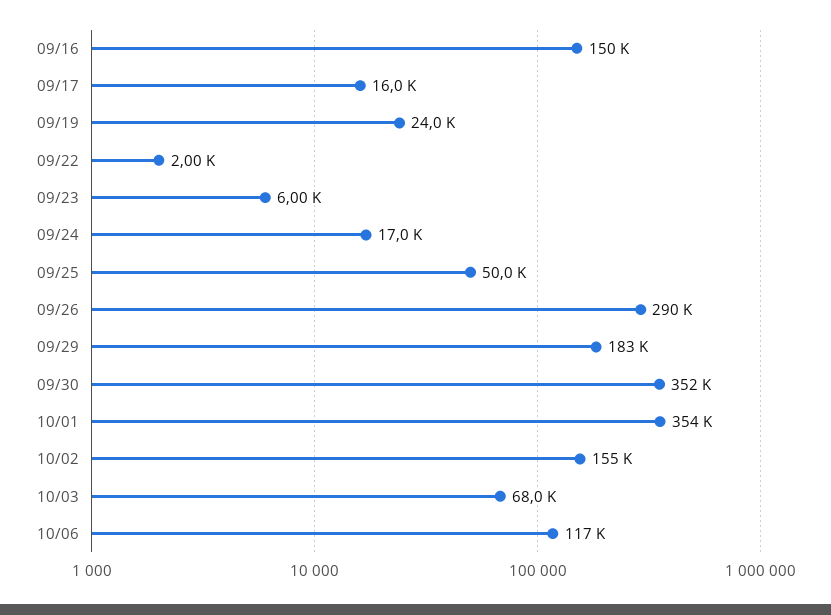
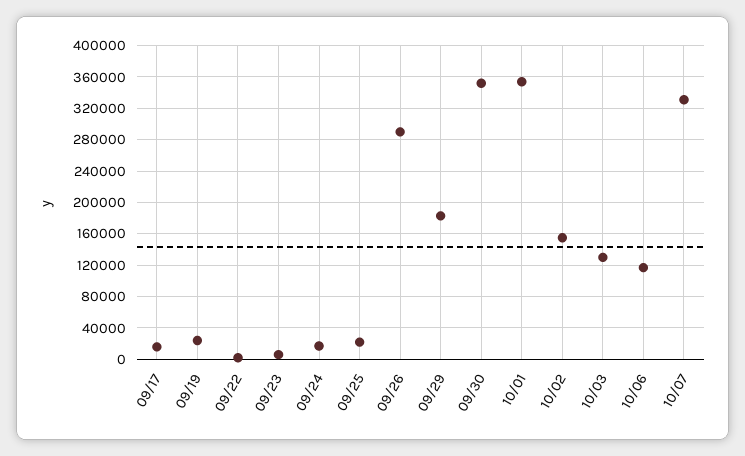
09/16: 150000 -> none
09/25: 50000 -> 20000
10/03: 68000 -> 130000
10/07: none -> 330000

